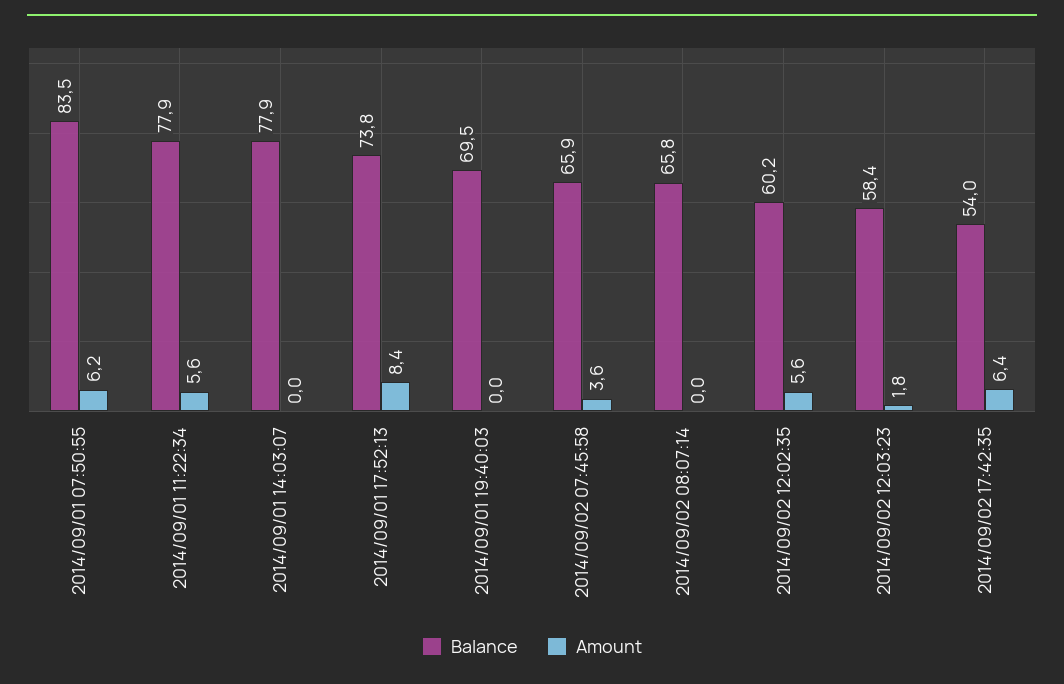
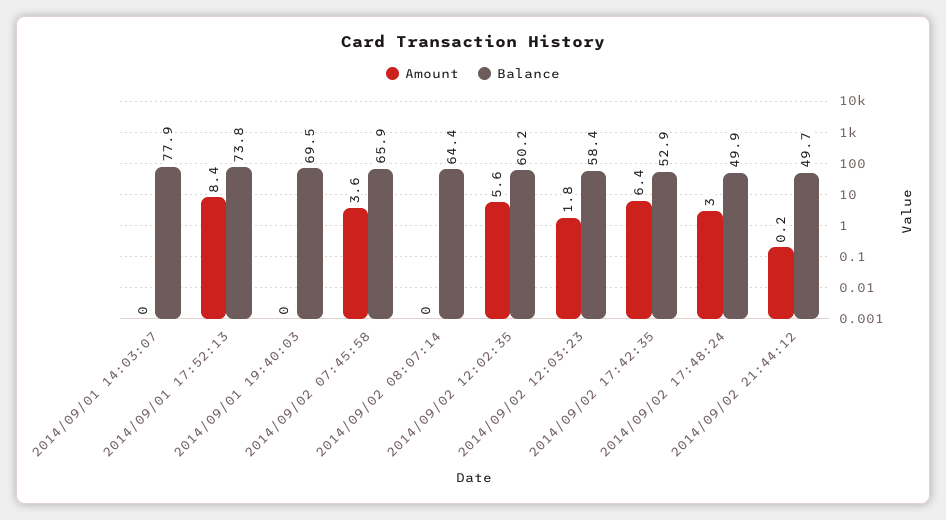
Balance, 2014/09/01 07:50:55: 83.5 -> none
Amount, 2014/09/01 07:50:55: 6.2 -> none
Balance, 2014/09/01 11:22:34: 77.9 -> none
Amount, 2014/09/01 11:22:34: 5.6 -> none
Balance, 2014/09/02 08:07:14: 65.8 -> 64.4
Balance, 2014/09/02 17:42:35: 54 -> 52.9
Amount, 2014/09/02 17:48:24: none -> 3
Balance, 2014/09/02 17:48:24: none -> 49.9
Amount, 2014/09/02 21:44:12: none -> 0.2
Balance, 2014/09/02 21:44:12: none -> 49.7

